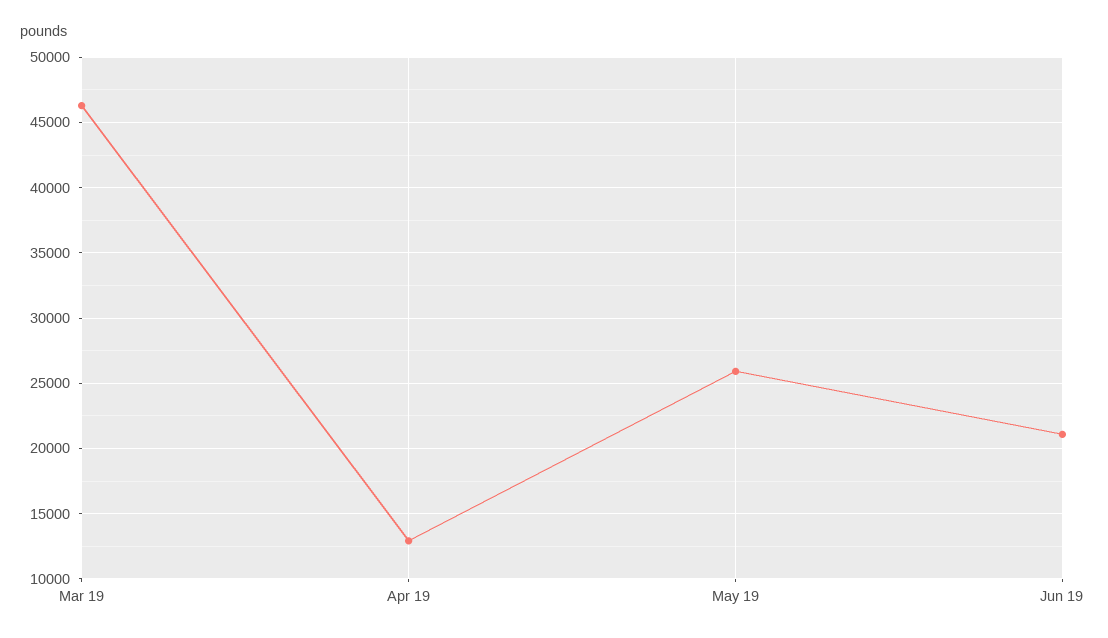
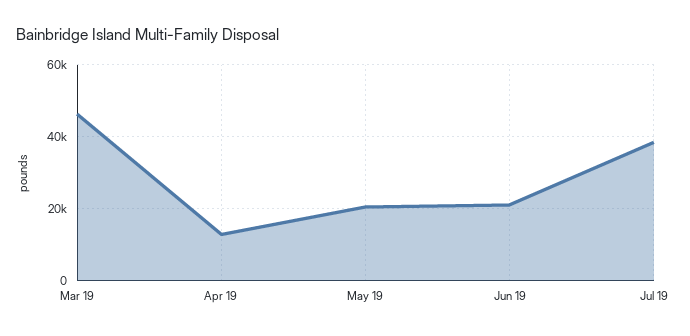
May 19: 26000 -> 20000
Jul 19: none -> 38000

